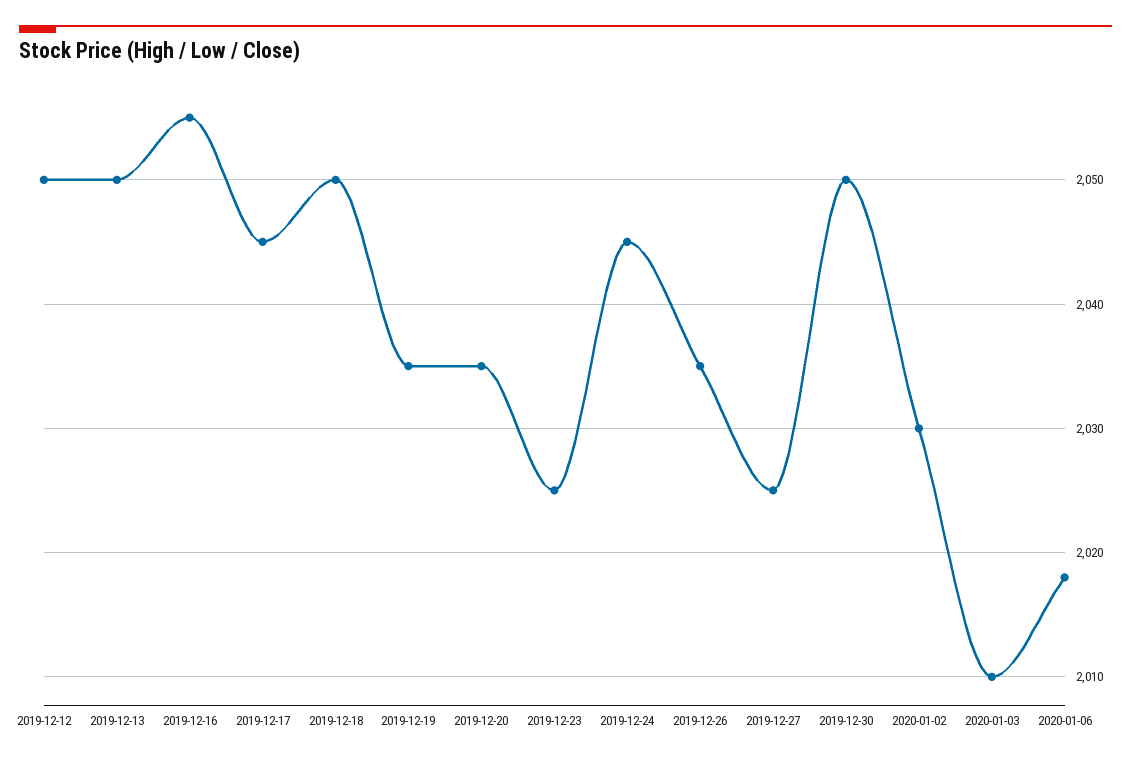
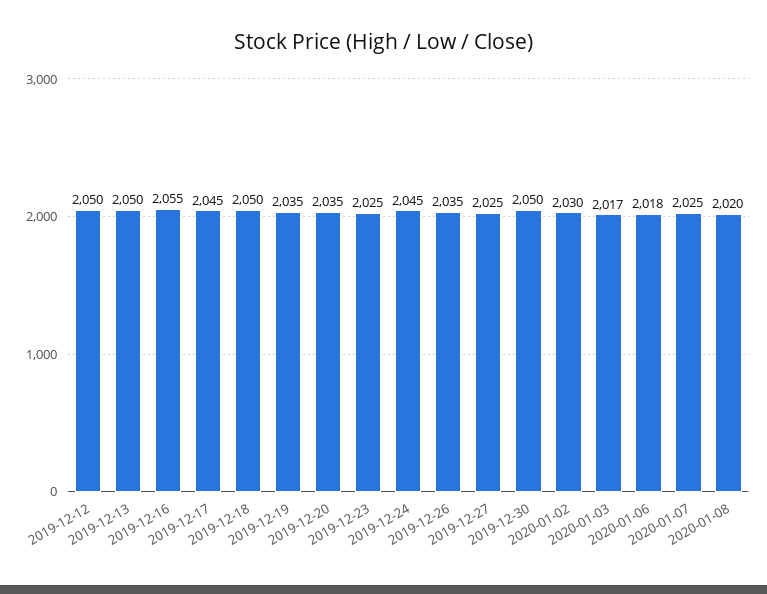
2020-01-03: 2010 -> 2017
2020-01-07: none -> 2025
2020-01-08: none -> 2020

